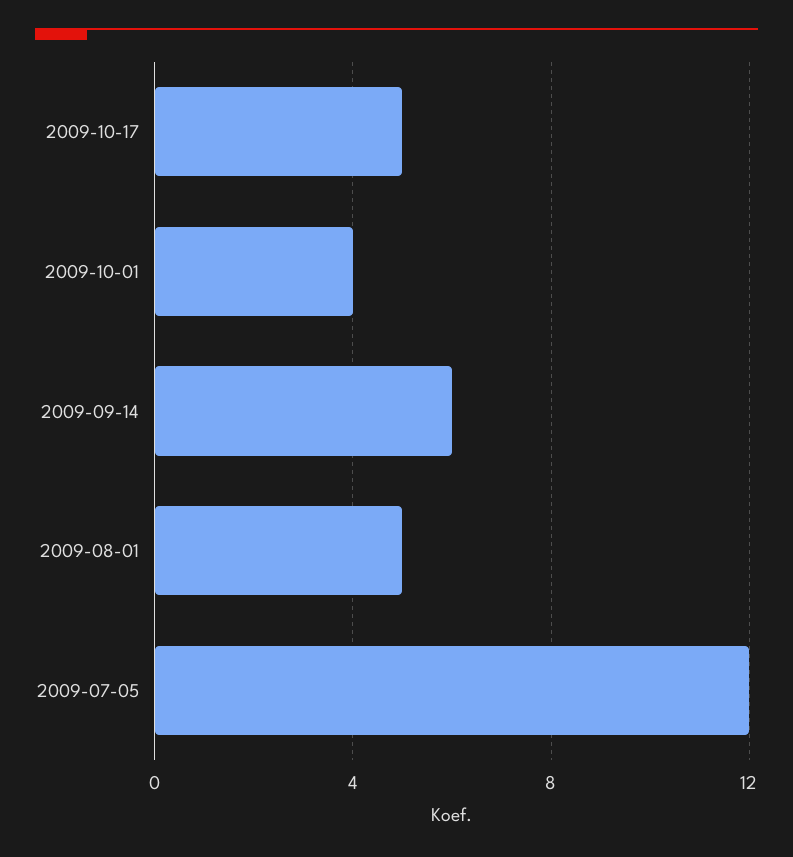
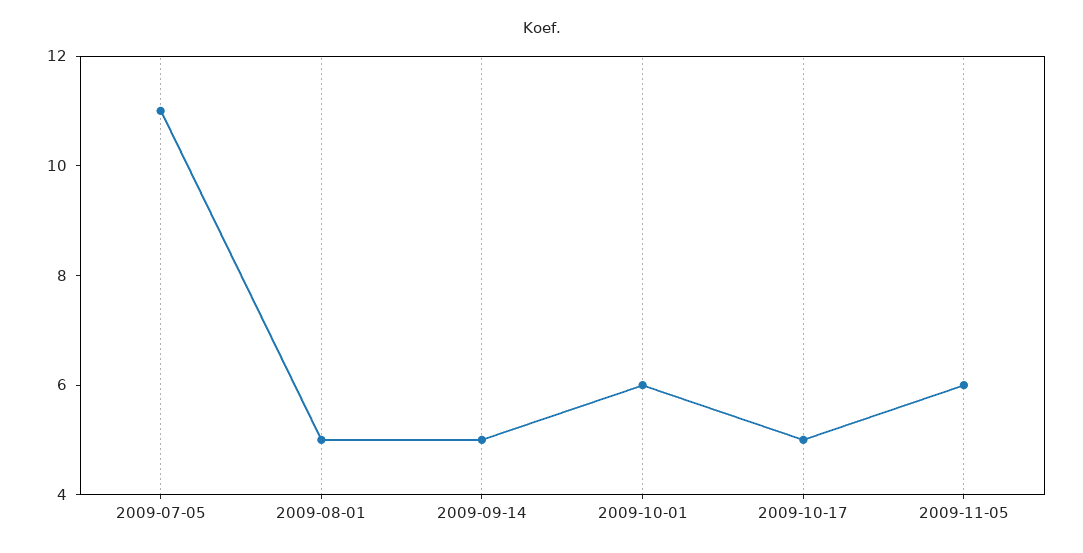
2009-10-01: 4 -> 6
2009-09-14: 6 -> 5
2009-07-05: 12 -> 11
2009-11-05: none -> 6

